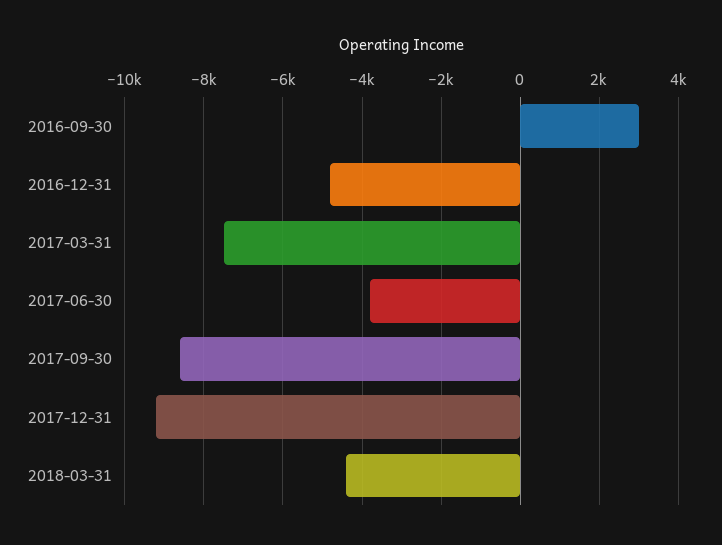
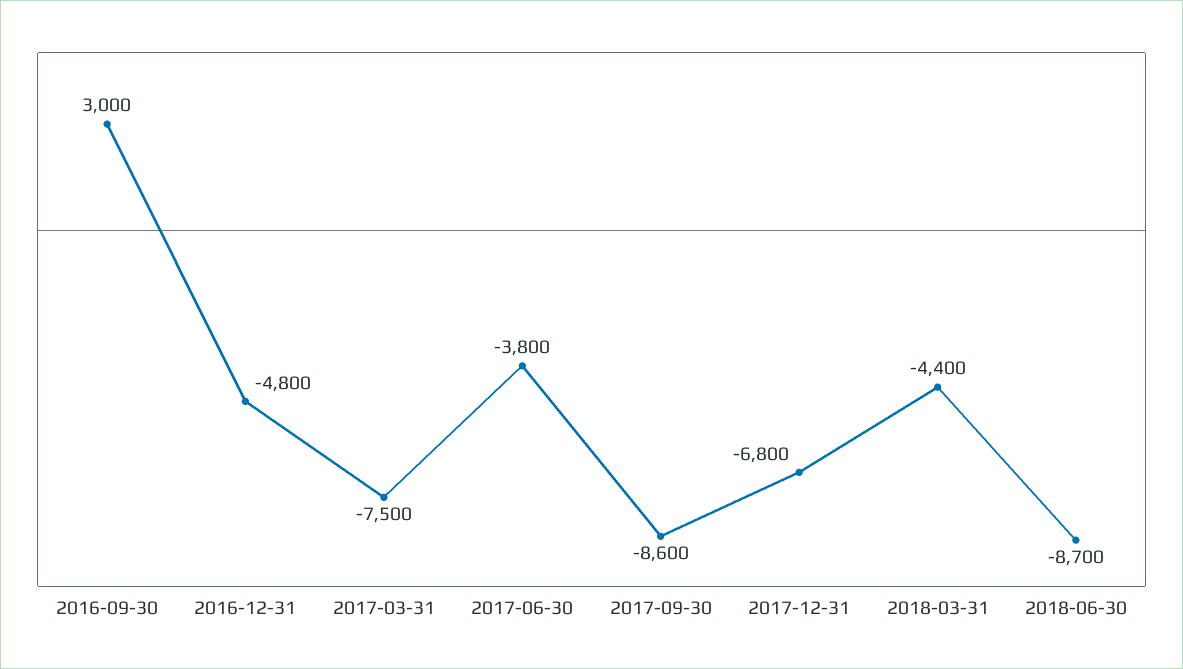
2017-12-31: -9200 -> -6800
2018-06-30: none -> -8700

